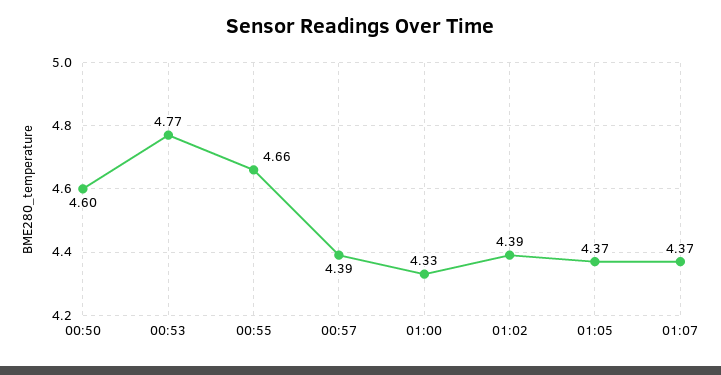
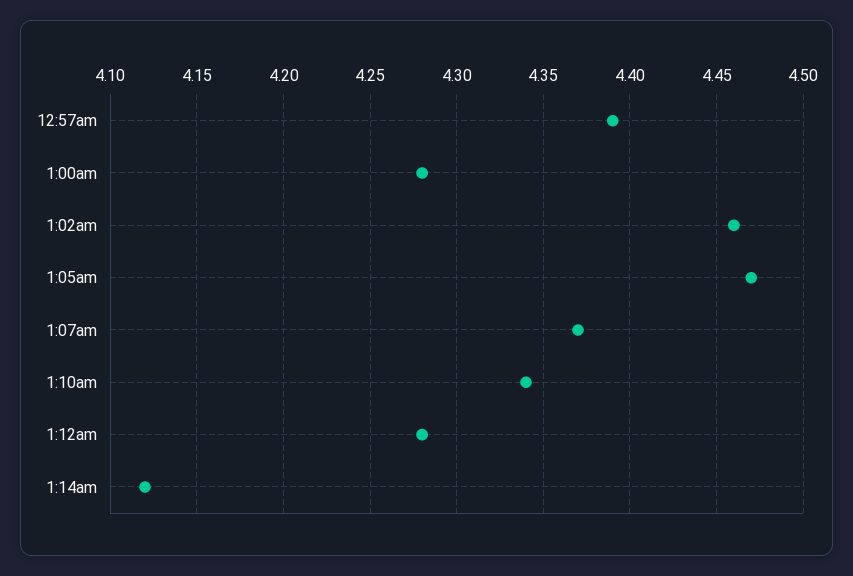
00:50: 4.6 -> none
00:53: 4.77 -> none
00:55: 4.66 -> none
01:00: 4.33 -> 4.28
01:02: 4.39 -> 4.46
01:05: 4.37 -> 4.47
1:10am: none -> 4.34
1:12am: none -> 4.28
1:14am: none -> 4.12

